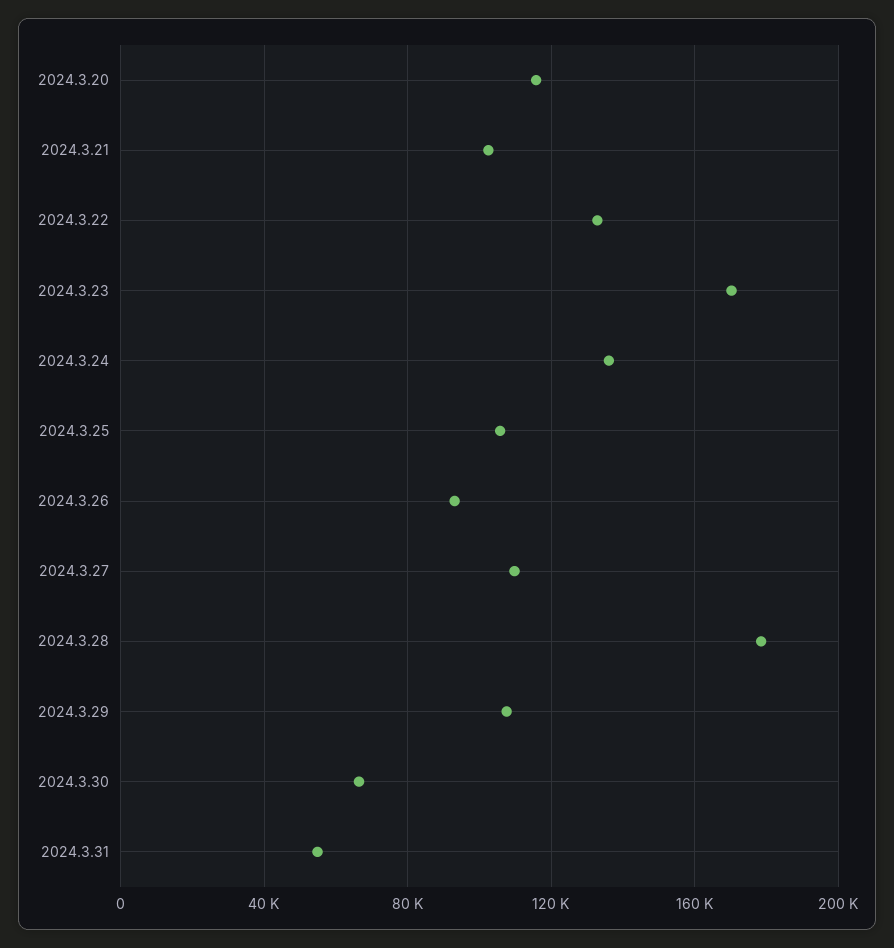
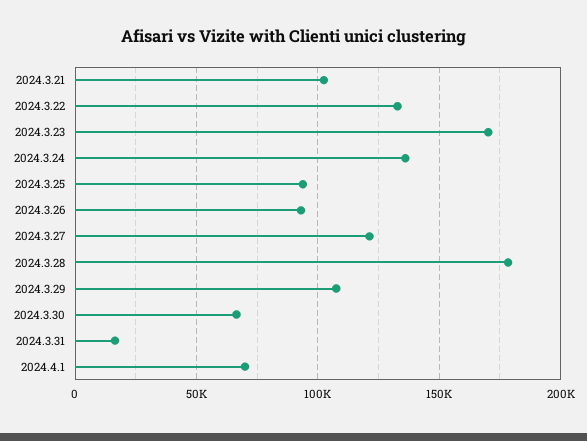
2024.3.20: 115000 -> none
2024.3.25: 105000 -> 95000
2024.3.27: 110000 -> 120000
2024.3.31: 55000 -> 15000
2024.4.1: none -> 70000

